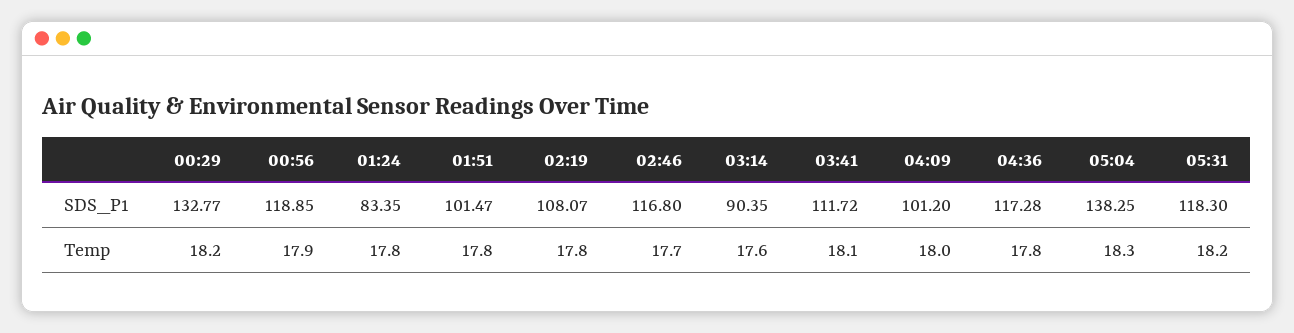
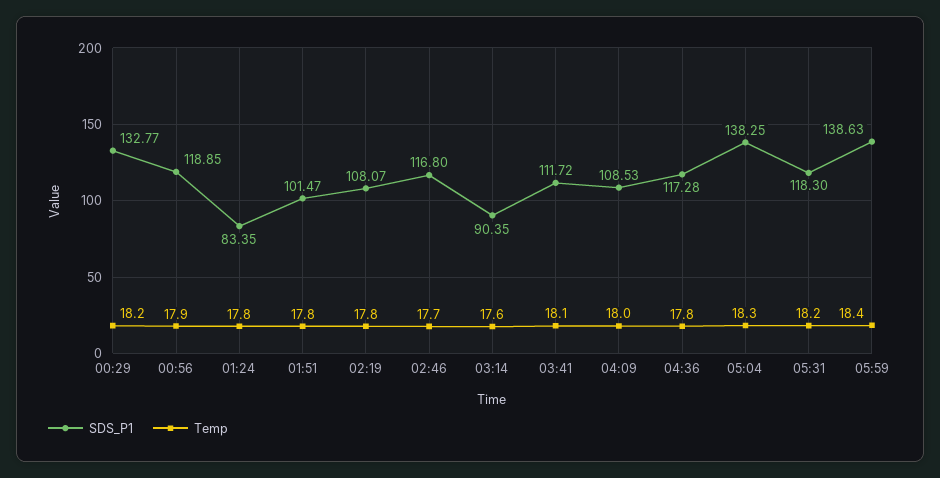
SDS_P1, 04:09: 101.2 -> 108.53
SDS_P1, 05:59: none -> 138.63
Temp, 05:59: none -> 18.4

